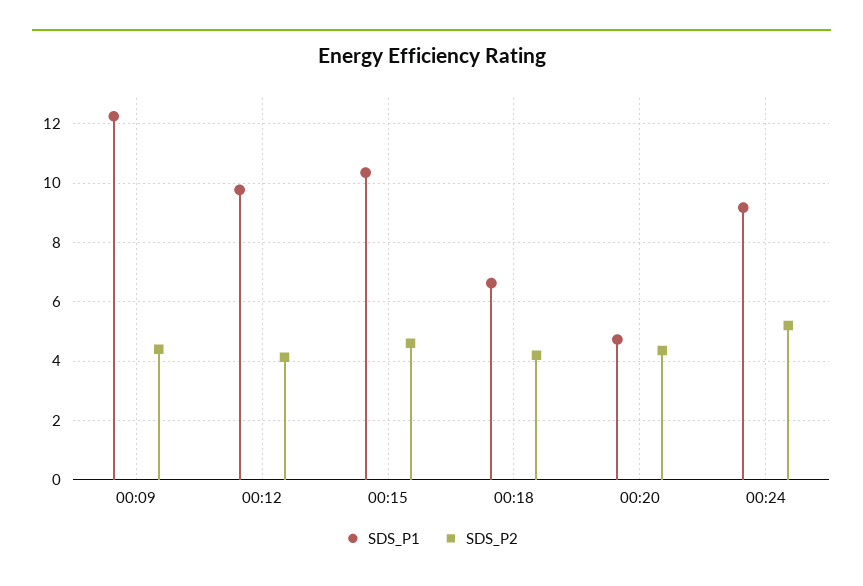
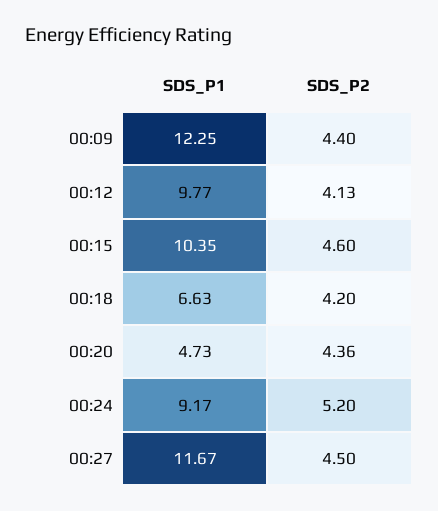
SDS_P1, 00:27: none -> 11.67
SDS_P2, 00:27: none -> 4.5

